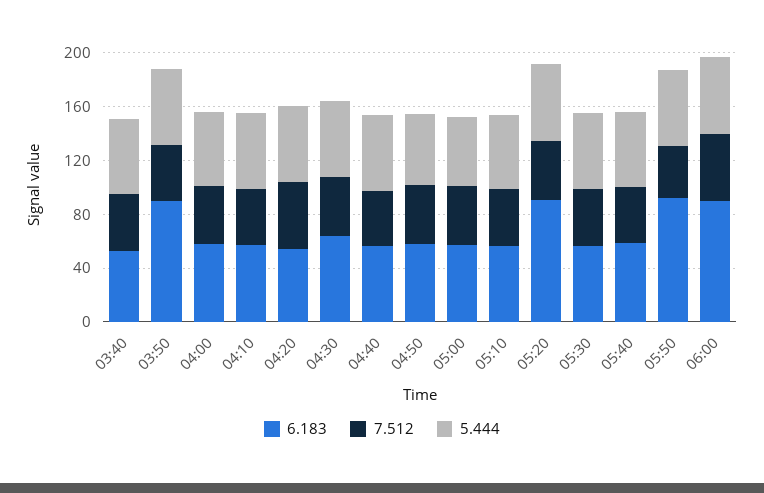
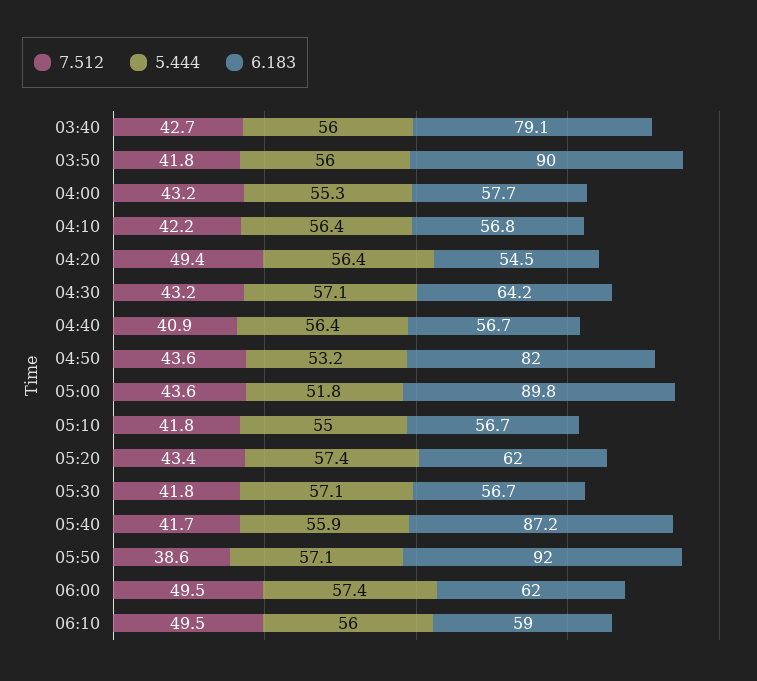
6.183, 03:40: 50 -> 79.1
6.183, 04:50: 60 -> 82
6.183, 05:00: 60 -> 89.8
6.183, 05:20: 90 -> 62
6.183, 05:40: 60 -> 87.2
6.183, 06:00: 90 -> 62
7.512, 06:10: none -> 49.5
5.444, 06:10: none -> 56
6.183, 06:10: none -> 59

